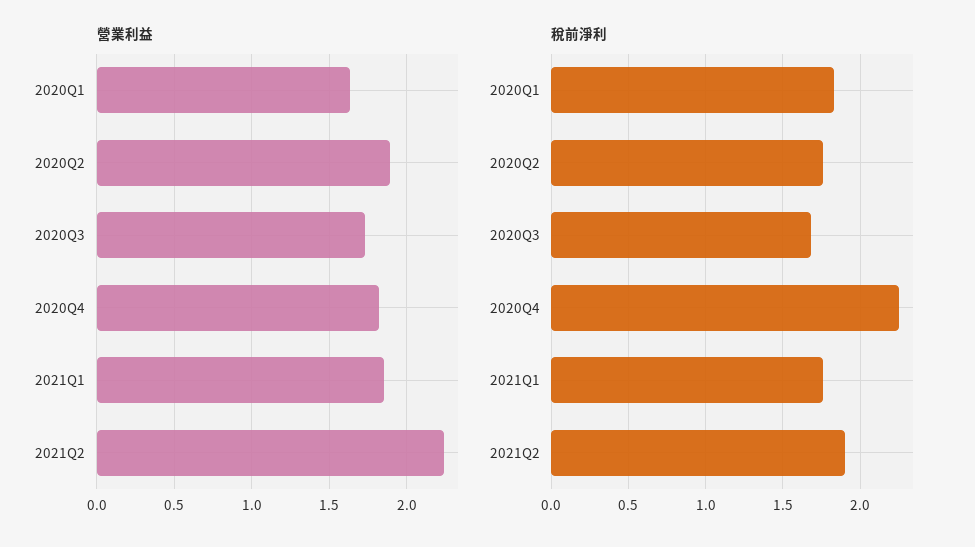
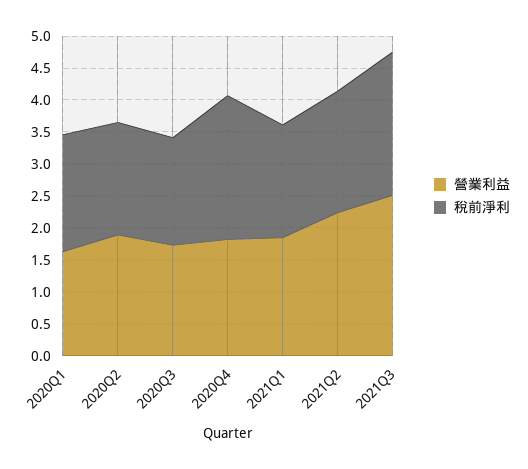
營業利益, 2021Q3: none -> 2.5
稅前淨利, 2021Q3: none -> 2.25

